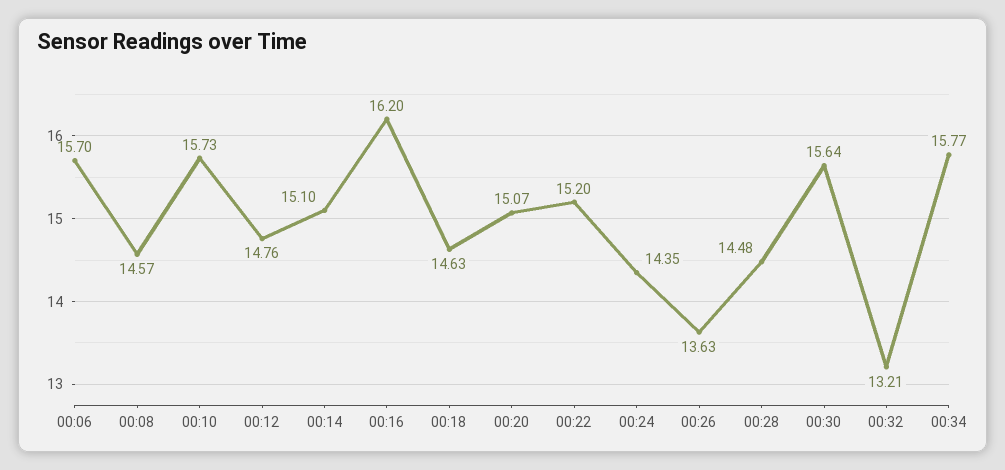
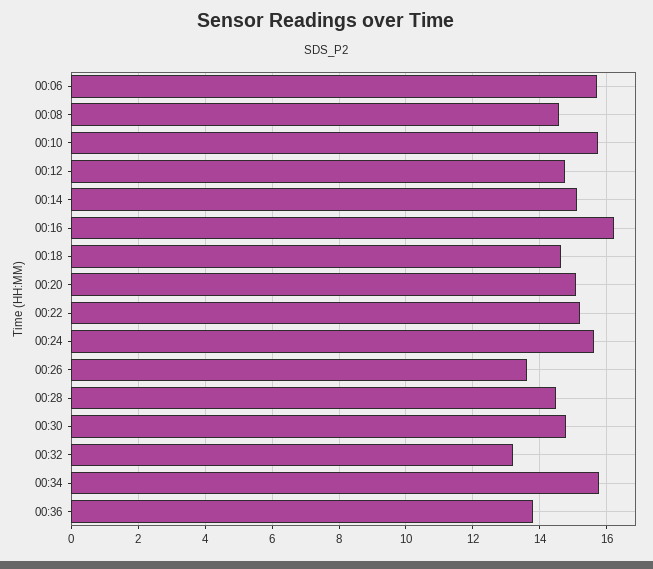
00:24: 14.35 -> 15.6
00:30: 15.64 -> 14.8
00:36: none -> 13.8

